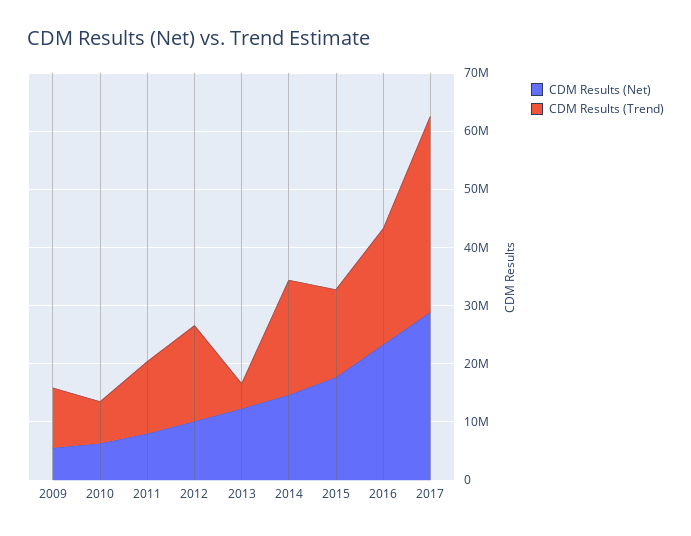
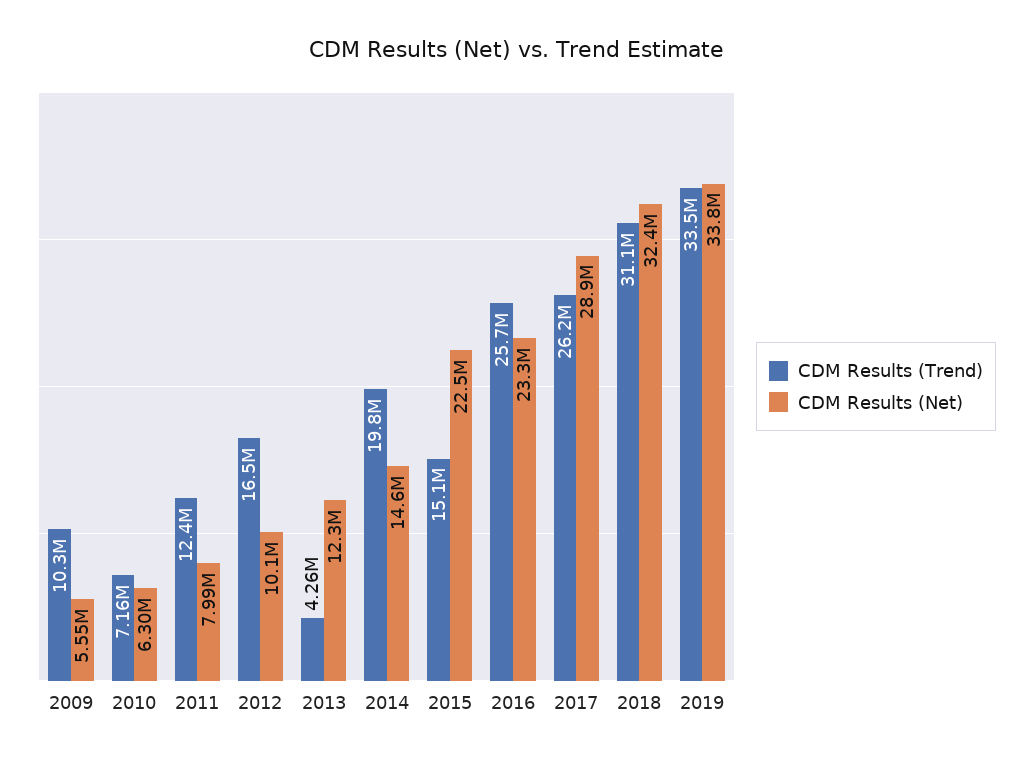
CDM Results (Net), 2015: 18000000 -> 22500000
CDM Results (Trend), 2016: 20000000 -> 25700000
CDM Results (Trend), 2017: 34000000 -> 26200000
CDM Results (Trend), 2018: none -> 31100000
CDM Results (Net), 2018: none -> 32400000
CDM Results (Trend), 2019: none -> 33500000
CDM Results (Net), 2019: none -> 33800000

